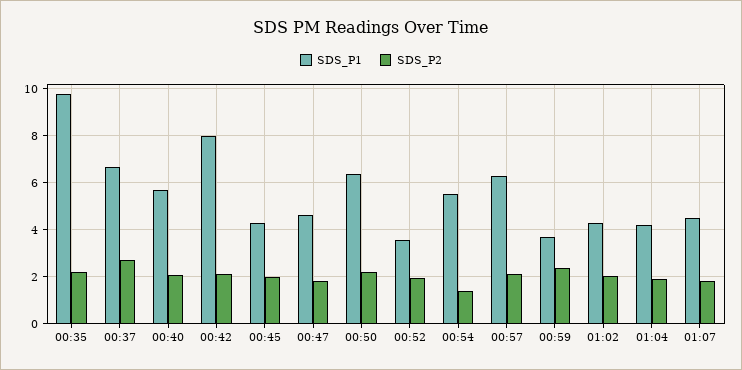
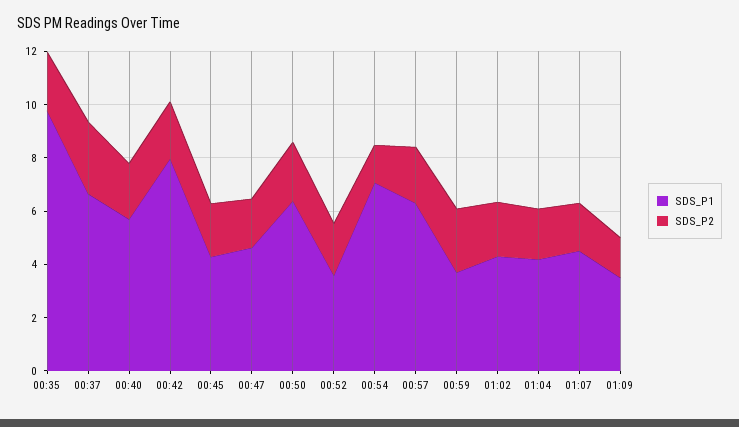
SDS_P1, 00:54: 5.5 -> 7
SDS_P1, 01:09: none -> 3.5
SDS_P2, 01:09: none -> 1.5

